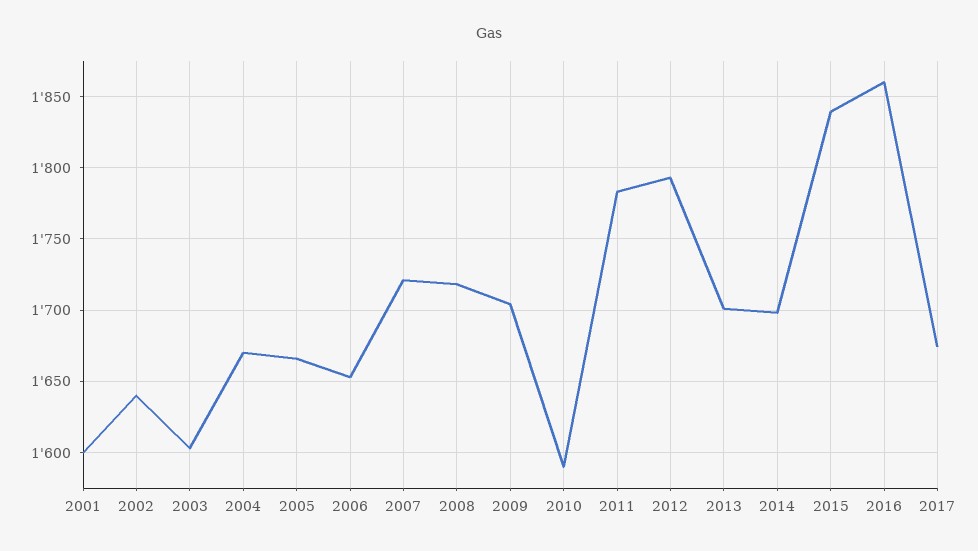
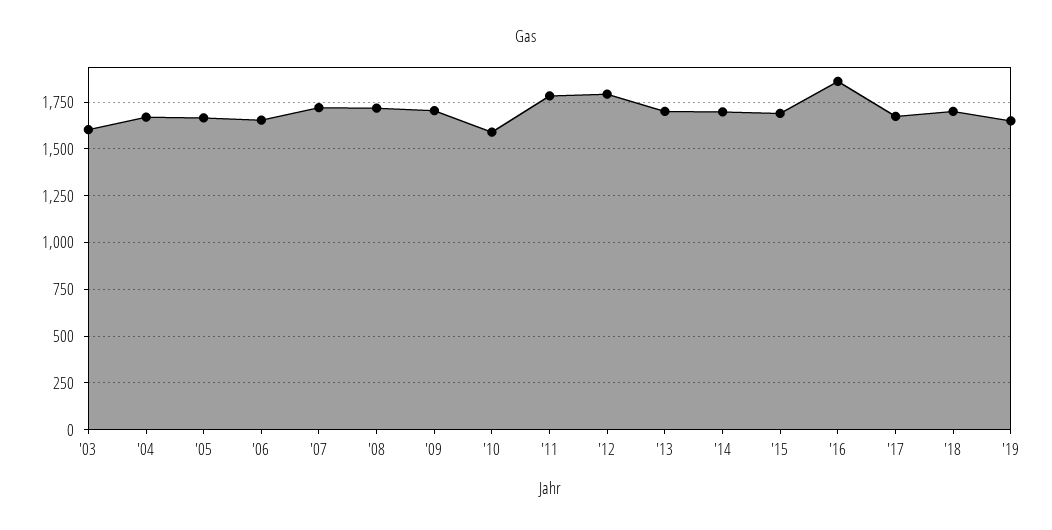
2001: 1600 -> none
2002: 1640 -> none
2015: 1840 -> 1700
'18: none -> 1700
'19: none -> 1650

